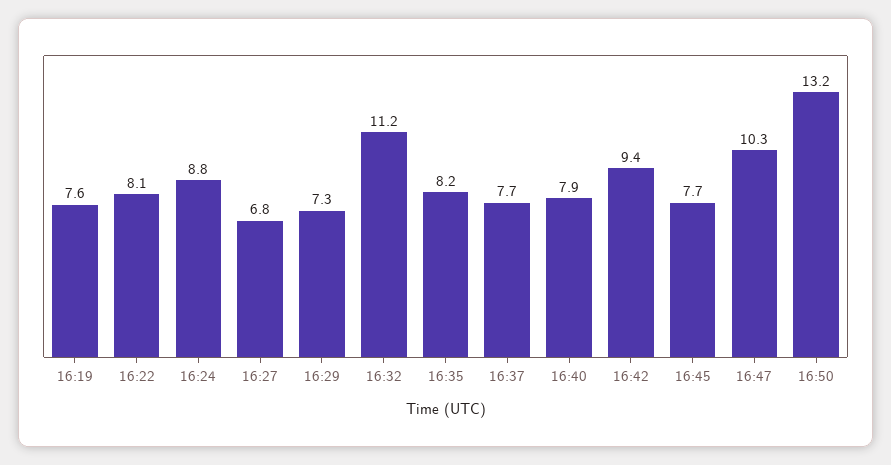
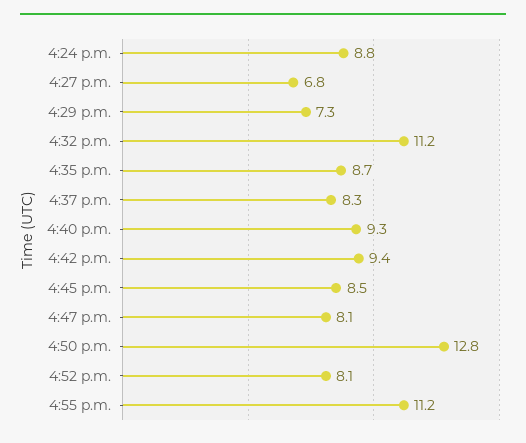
16:19: 7.6 -> none
16:22: 8.1 -> none
16:35: 8.2 -> 8.7
16:37: 7.7 -> 8.3
16:40: 7.9 -> 9.3
16:45: 7.7 -> 8.5
16:47: 10.3 -> 8.1
16:50: 13.2 -> 12.8
4:52 p.m.: none -> 8.1
4:55 p.m.: none -> 11.2

